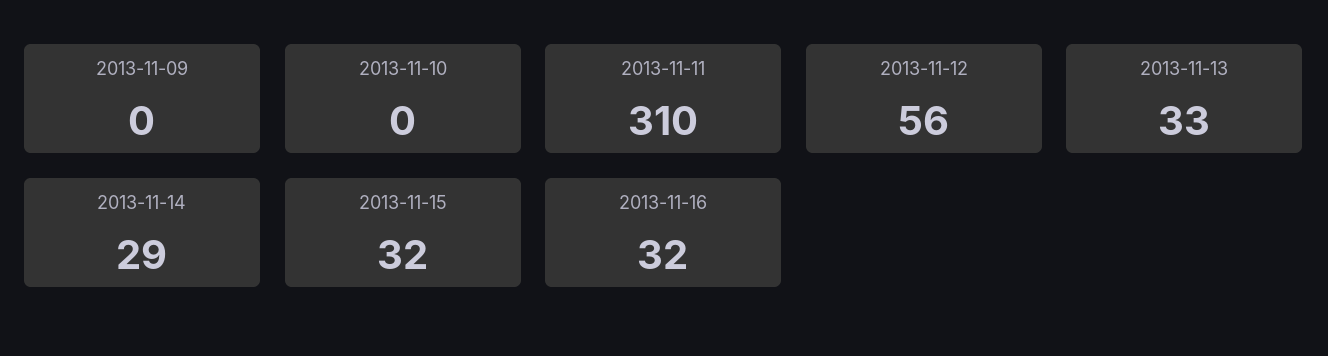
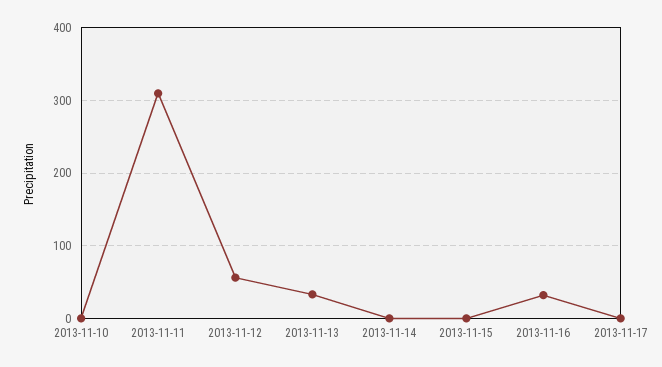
2013-11-09: 0 -> none
2013-11-14: 29 -> 0
2013-11-15: 32 -> 0
2013-11-17: none -> 0

